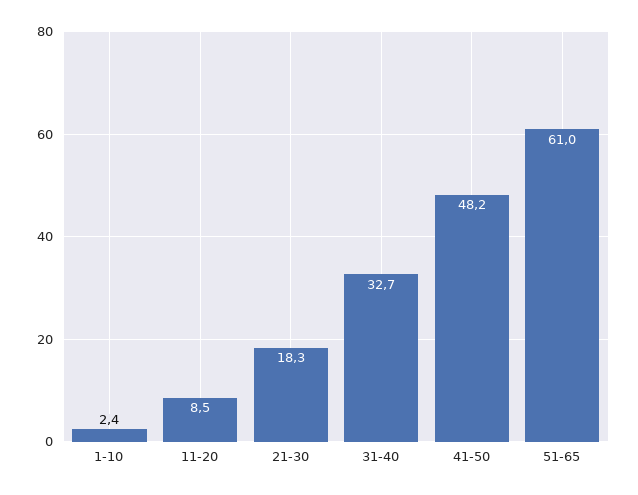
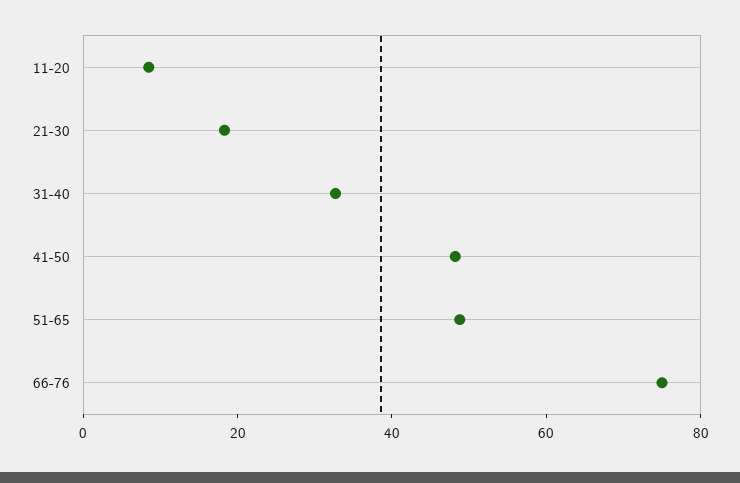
1-10: 2.4 -> none
51-65: 61 -> 50
66-76: none -> 75

